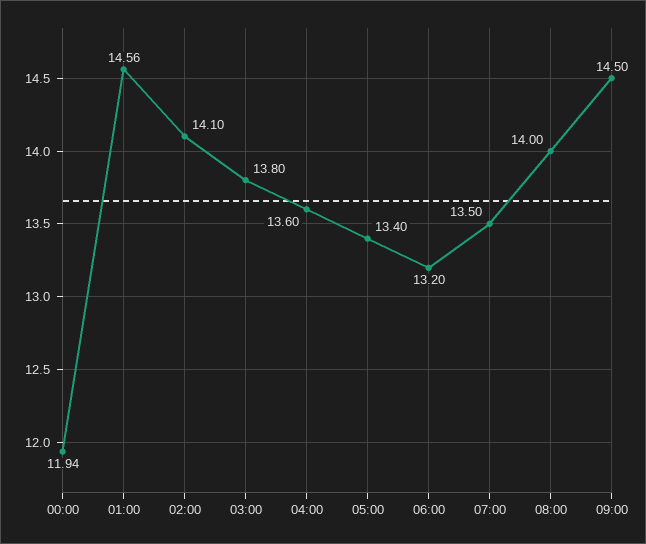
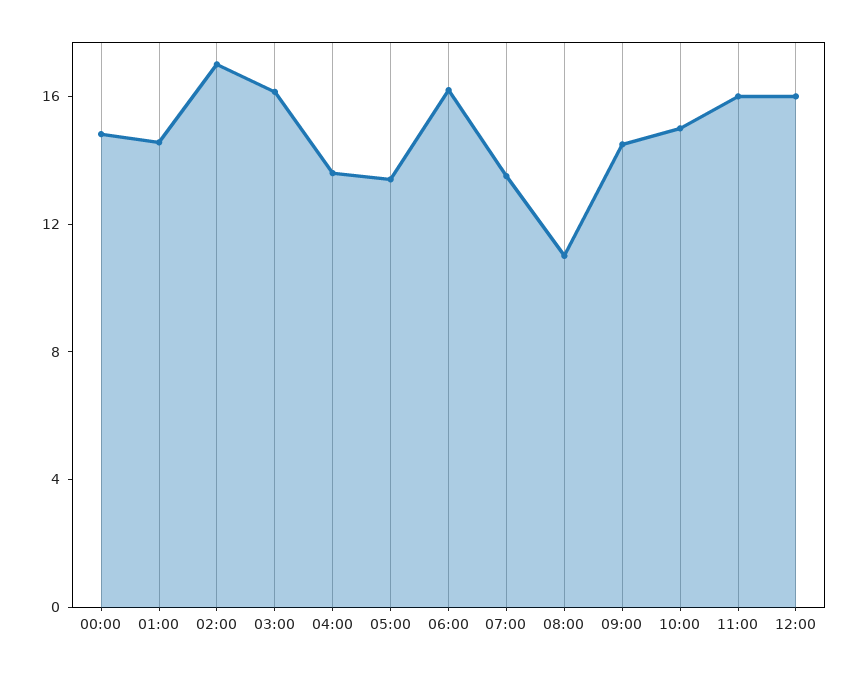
00:00: 11.94 -> 15
02:00: 14.1 -> 17
03:00: 13.8 -> 16
06:00: 13.2 -> 16
08:00: 14 -> 11
10:00: none -> 15
11:00: none -> 16
12:00: none -> 16

